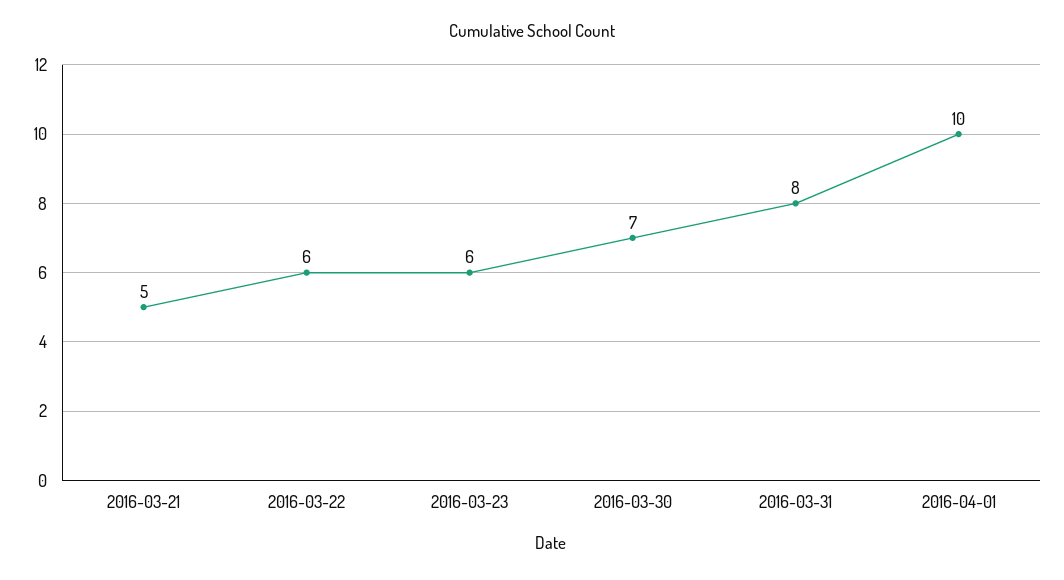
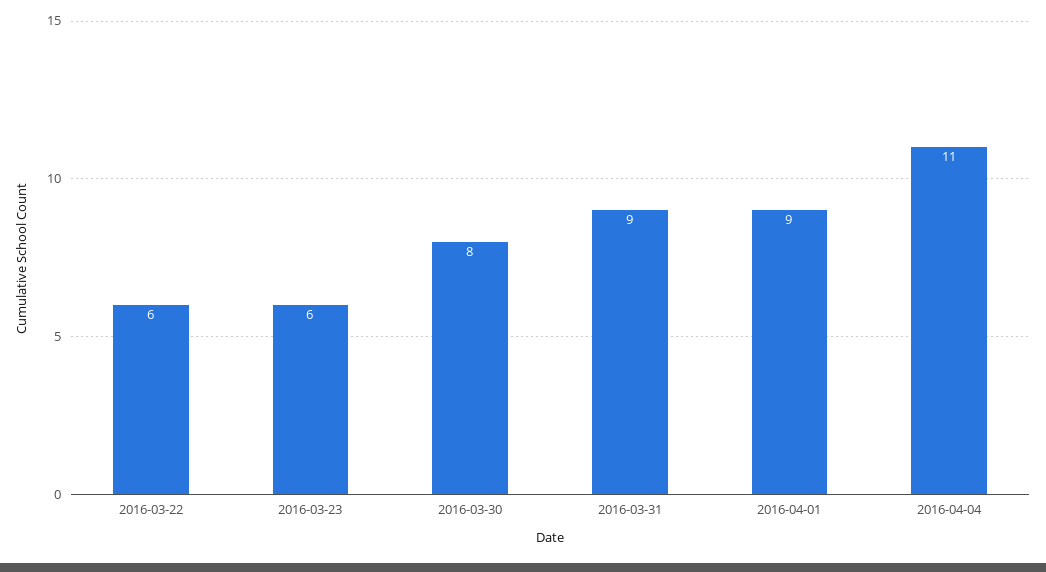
2016-03-21: 5 -> none
2016-03-30: 7 -> 8
2016-03-31: 8 -> 9
2016-04-01: 10 -> 9
2016-04-04: none -> 11

